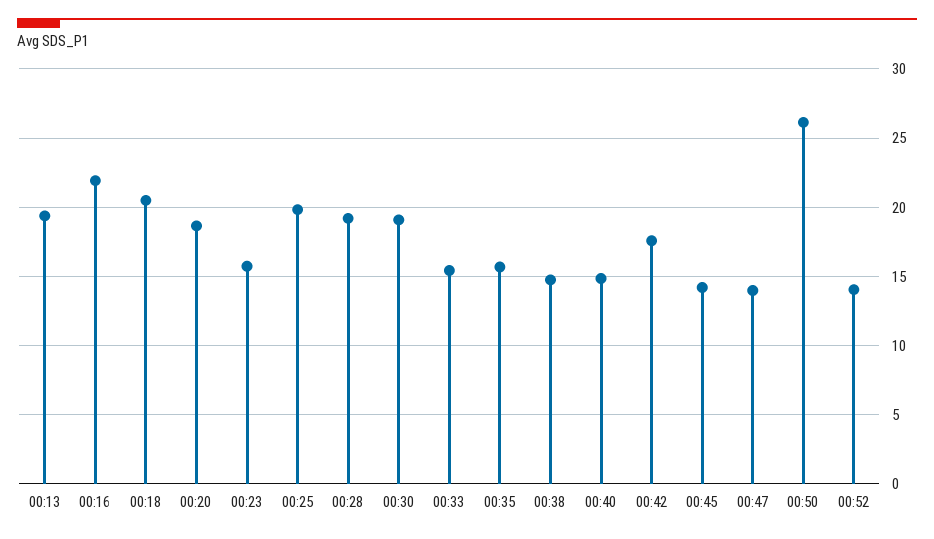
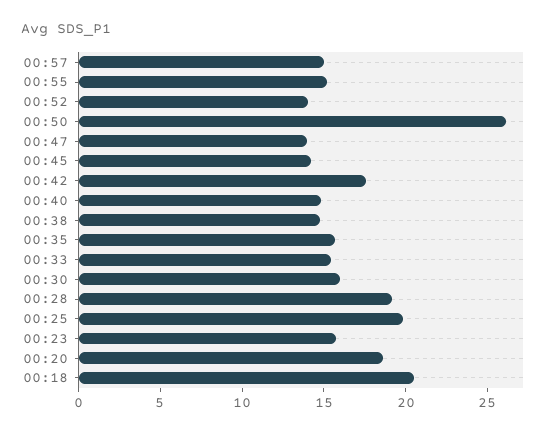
00:13: 19.5 -> none
00:16: 22 -> none
00:30: 19 -> 16
00:57: none -> 15
00:55: none -> 15

